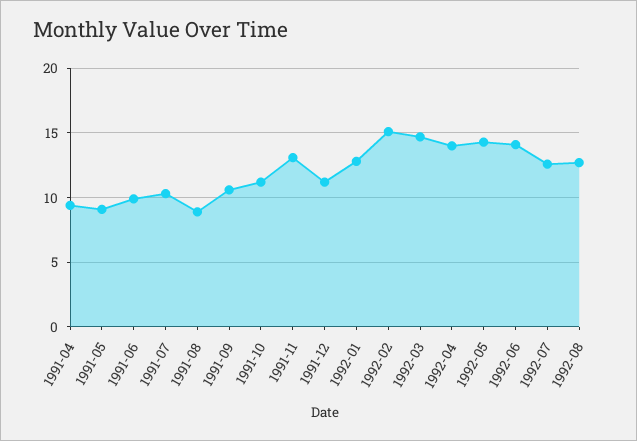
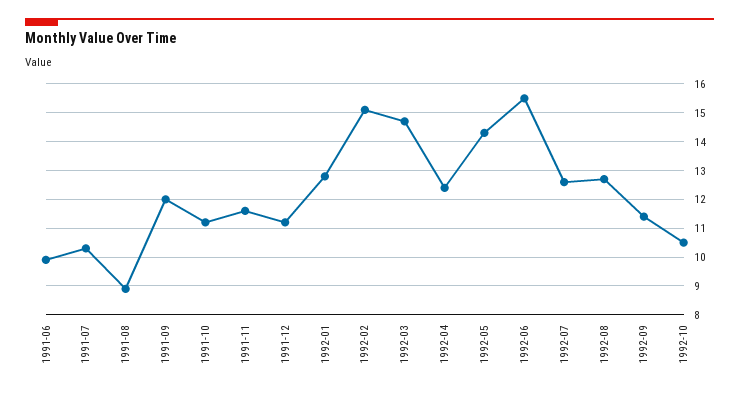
1991-04: 9.5 -> none
1991-05: 9 -> none
1991-09: 10.5 -> 12
1991-11: 13 -> 11.5
1992-04: 14 -> 12.5
1992-06: 14 -> 15.5
1992-09: none -> 11.5
1992-10: none -> 10.5

